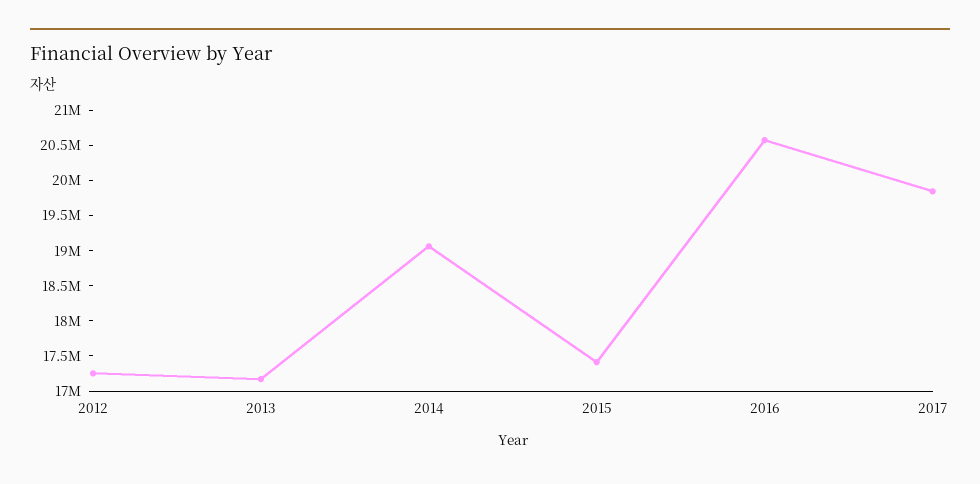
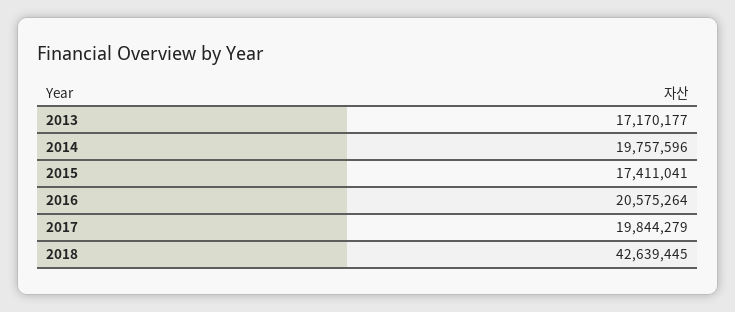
2012: 17250000 -> none
2014: 19000000 -> 19757596
2018: none -> 42639445

